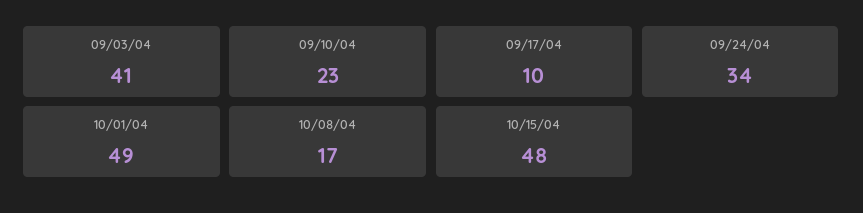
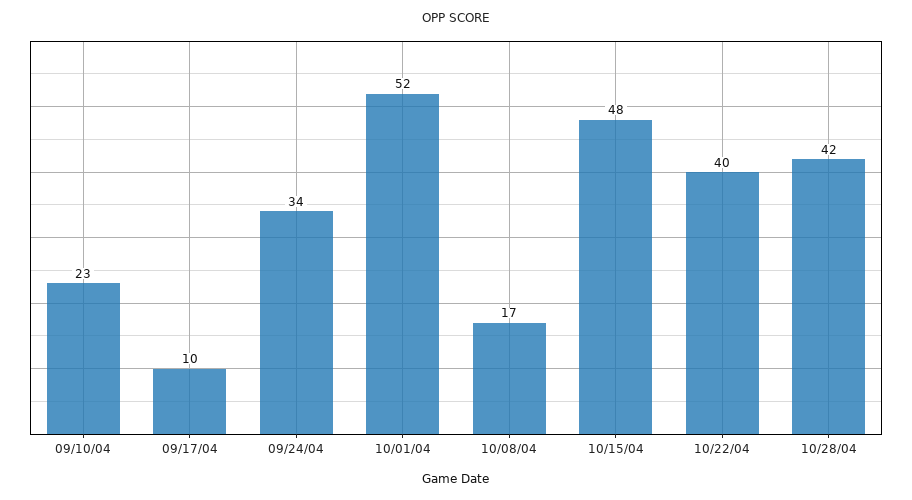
09/03/04: 41 -> none
10/01/04: 49 -> 52
10/22/04: none -> 40
10/28/04: none -> 42

